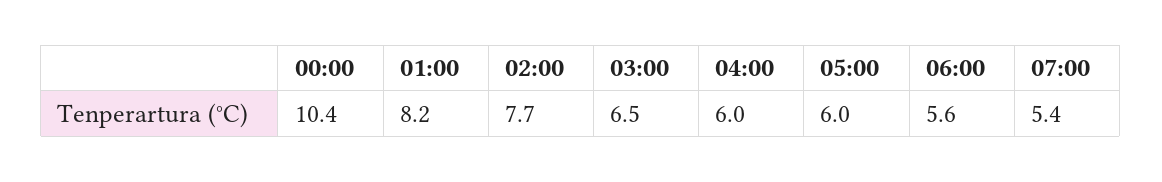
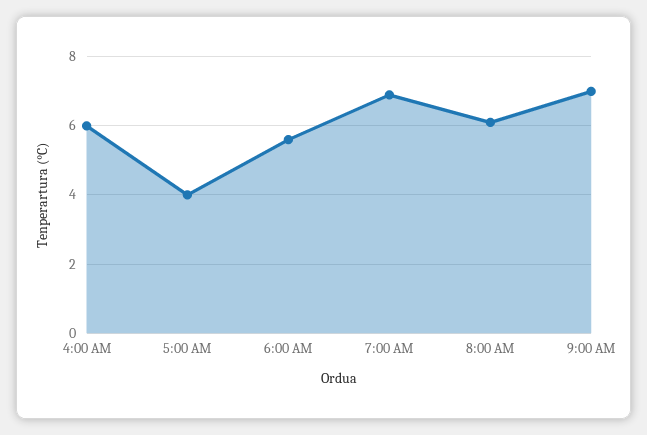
00:00: 10.4 -> none
01:00: 8.2 -> none
02:00: 7.7 -> none
03:00: 6.5 -> none
05:00: 6 -> 4
07:00: 5.4 -> 7
8:00 AM: none -> 6
9:00 AM: none -> 7

